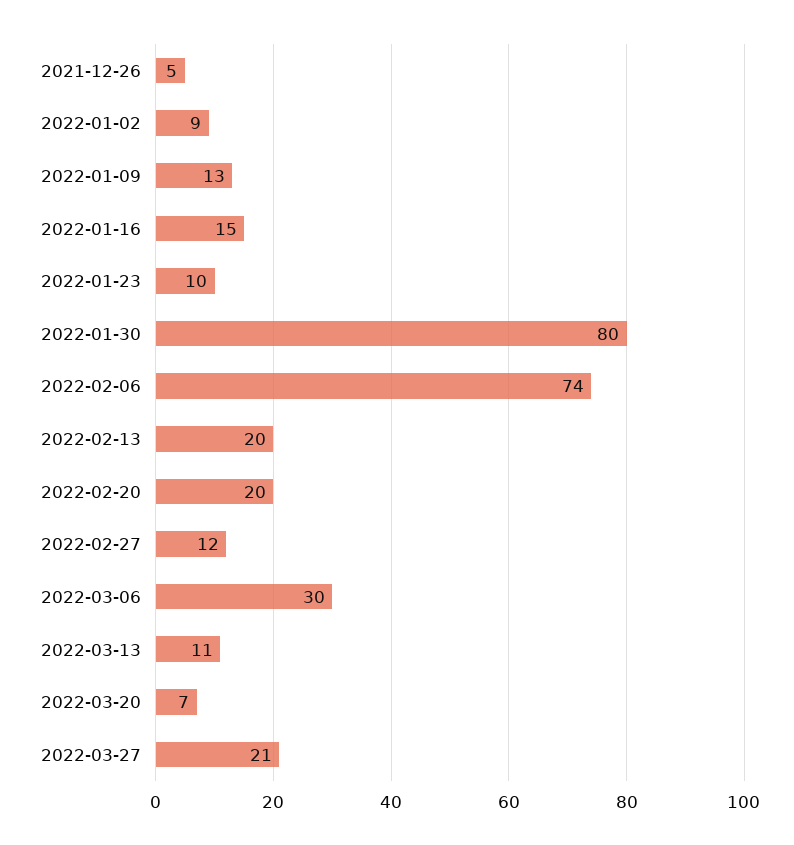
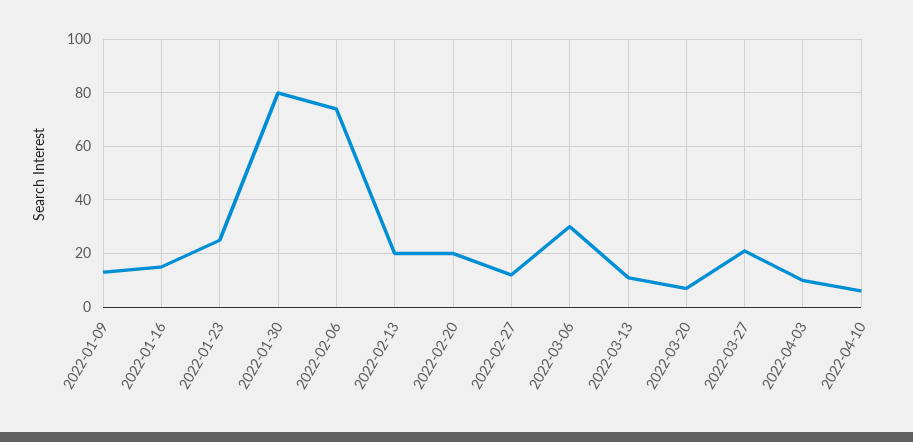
2021-12-26: 5 -> none
2022-01-02: 9 -> none
2022-01-23: 10 -> 25
2022-04-03: none -> 10
2022-04-10: none -> 5

